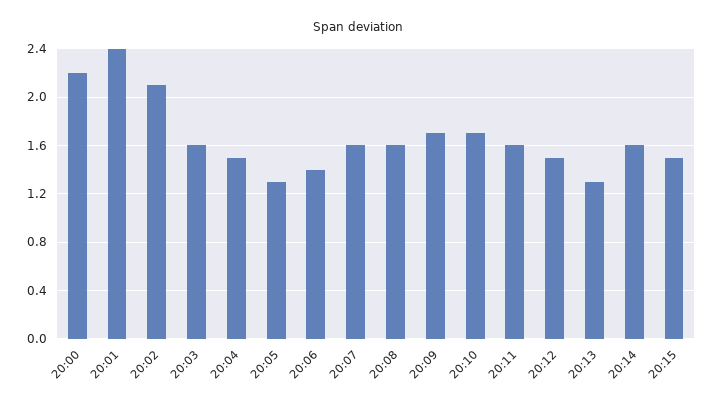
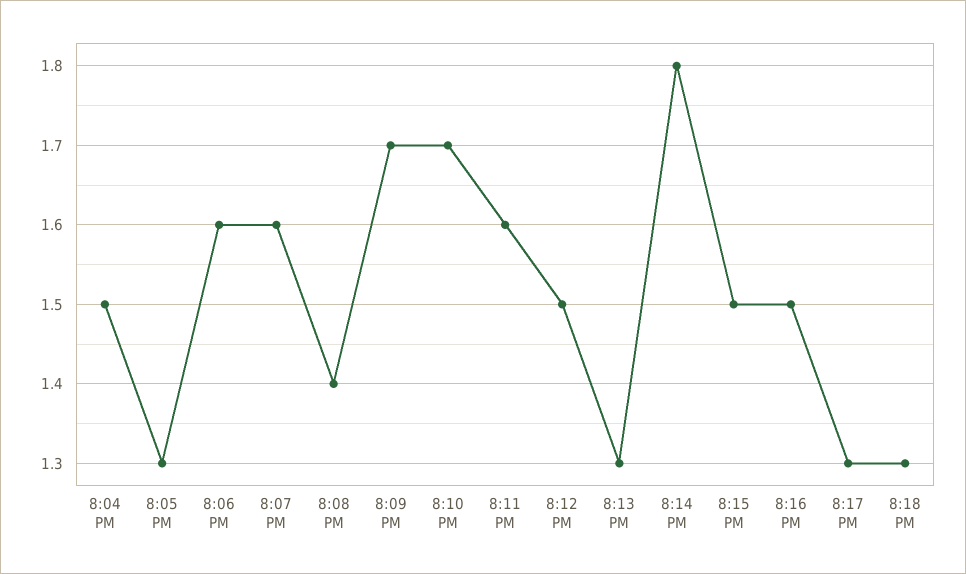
20:00: 2.2 -> none
20:01: 2.4 -> none
20:02: 2.1 -> none
20:03: 1.6 -> none
20:06: 1.4 -> 1.6
20:08: 1.6 -> 1.4
20:14: 1.6 -> 1.8
8:16 PM: none -> 1.5
8:17 PM: none -> 1.3
8:18 PM: none -> 1.3

